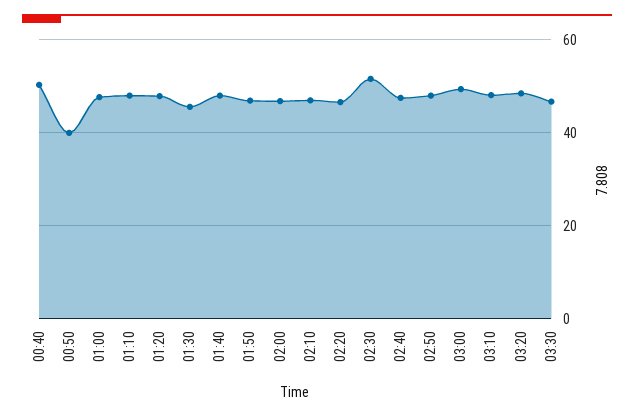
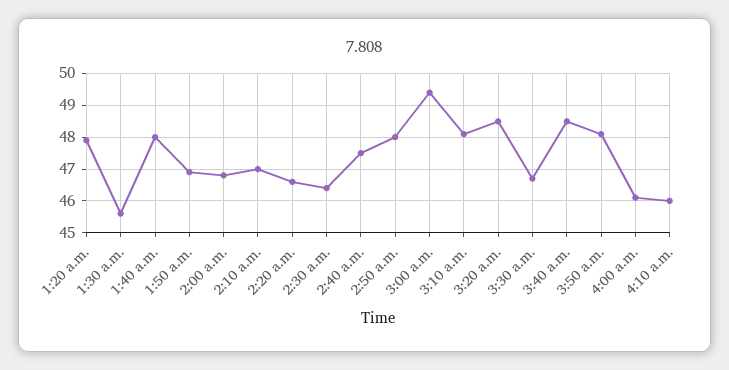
00:40: 50 -> none
00:50: 40 -> none
01:00: 48 -> none
01:10: 48 -> none
02:30: 52 -> 46.5
3:40 a.m.: none -> 48.5
3:50 a.m.: none -> 48
4:00 a.m.: none -> 46
4:10 a.m.: none -> 46

